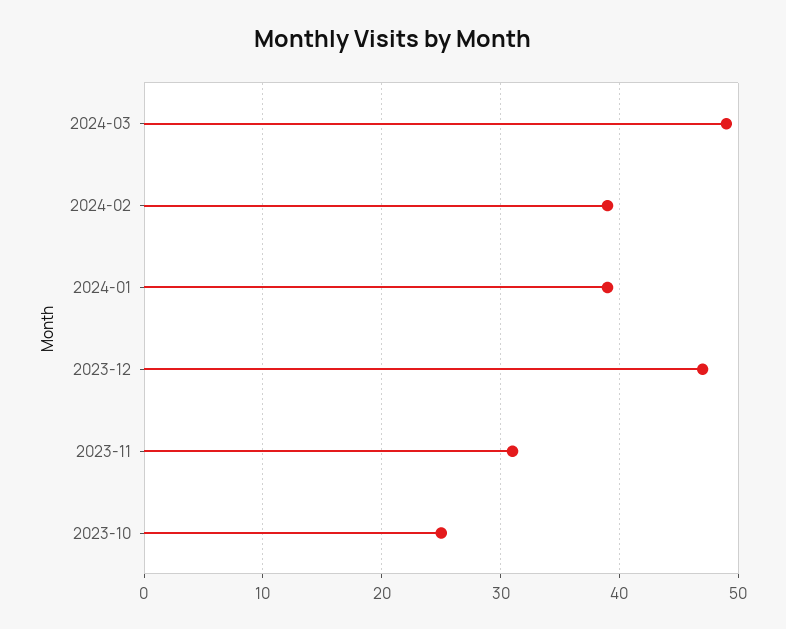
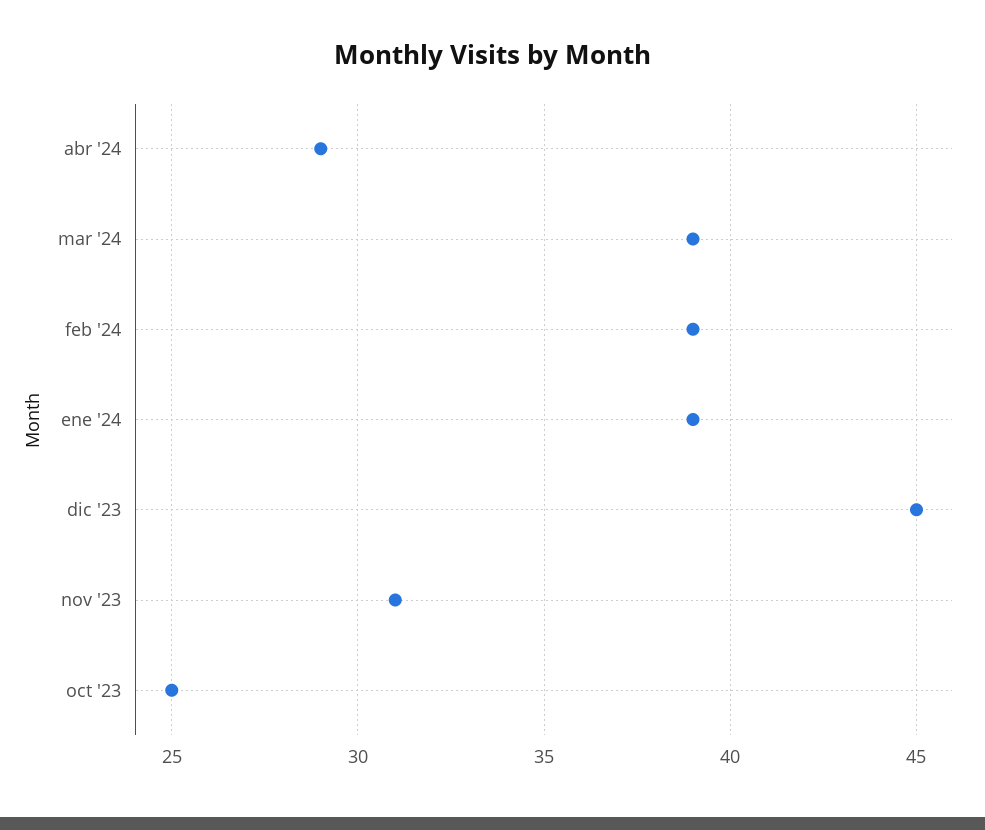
2024-03: 49 -> 39
2023-12: 47 -> 45
abr '24: none -> 29

